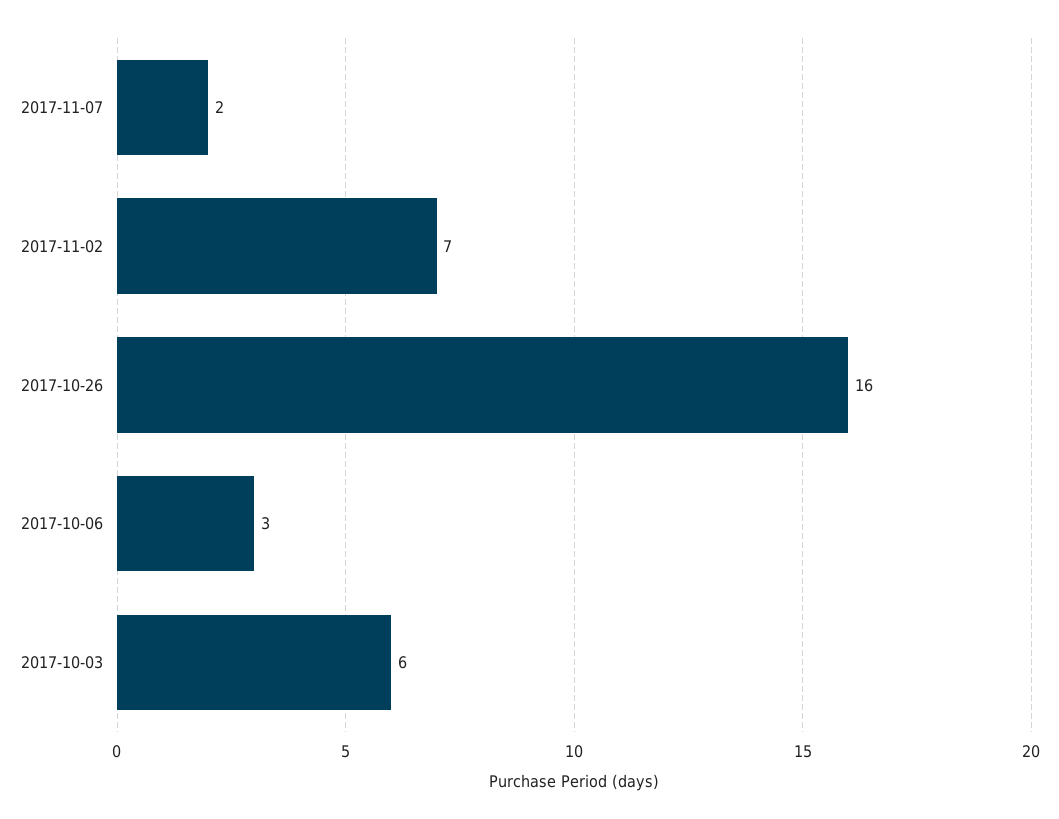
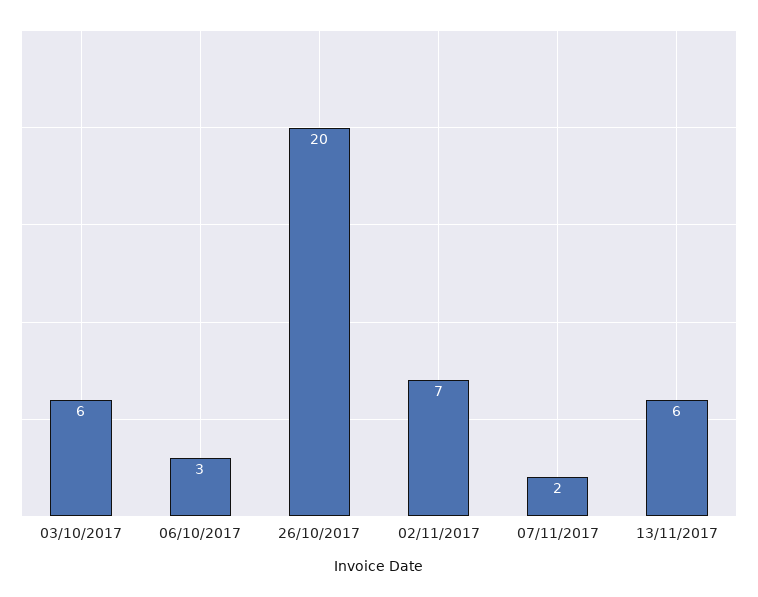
2017-10-26: 16 -> 20
13/11/2017: none -> 6

